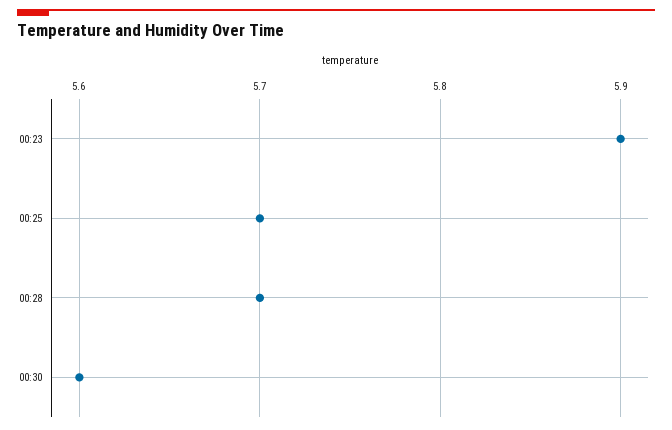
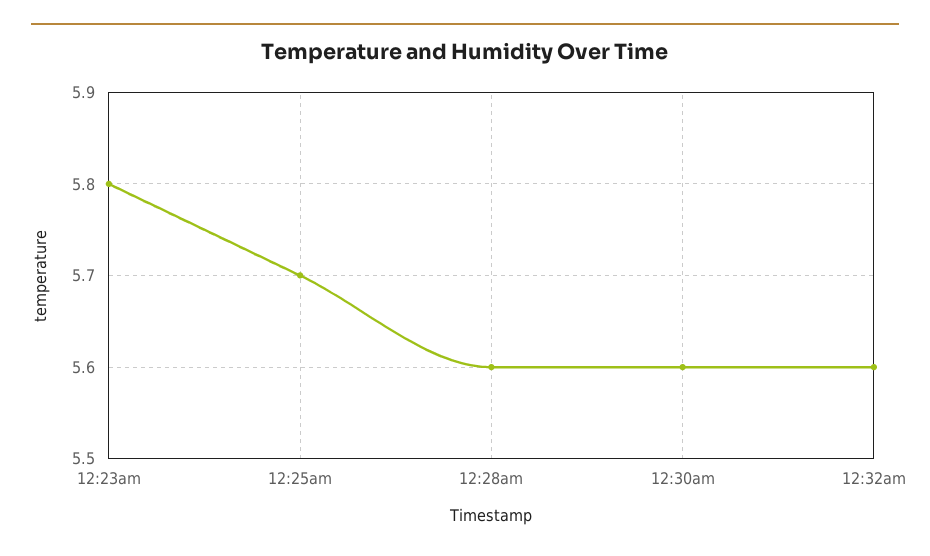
00:23: 5.9 -> 5.8
00:28: 5.7 -> 5.6
12:32am: none -> 5.6

